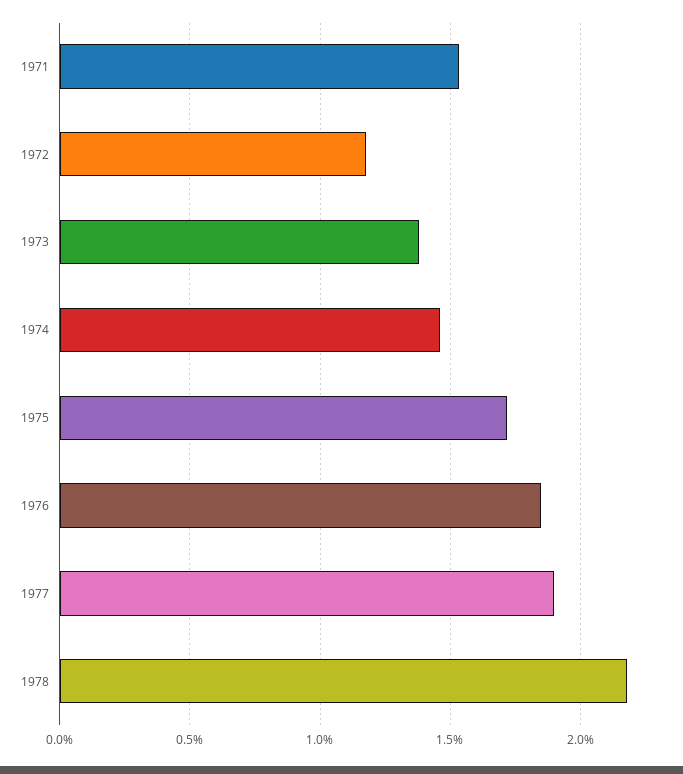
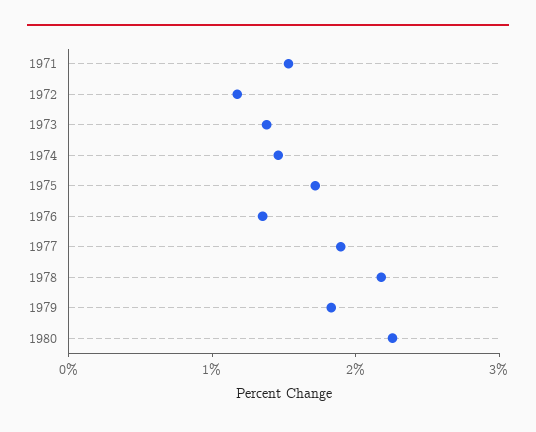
1976: 1.85 -> 1.4
1979: none -> 1.8
1980: none -> 2.2

